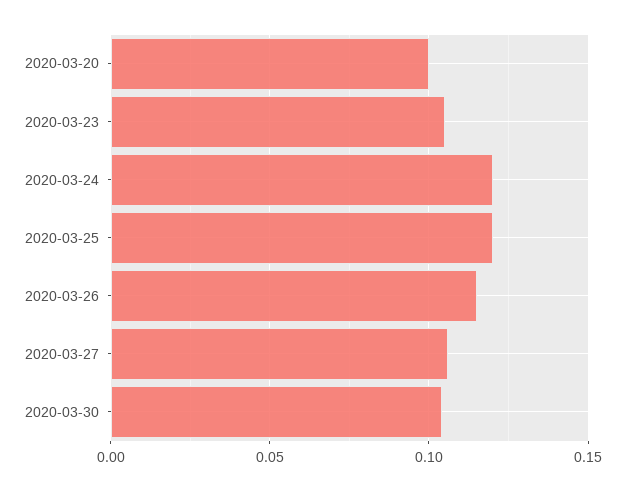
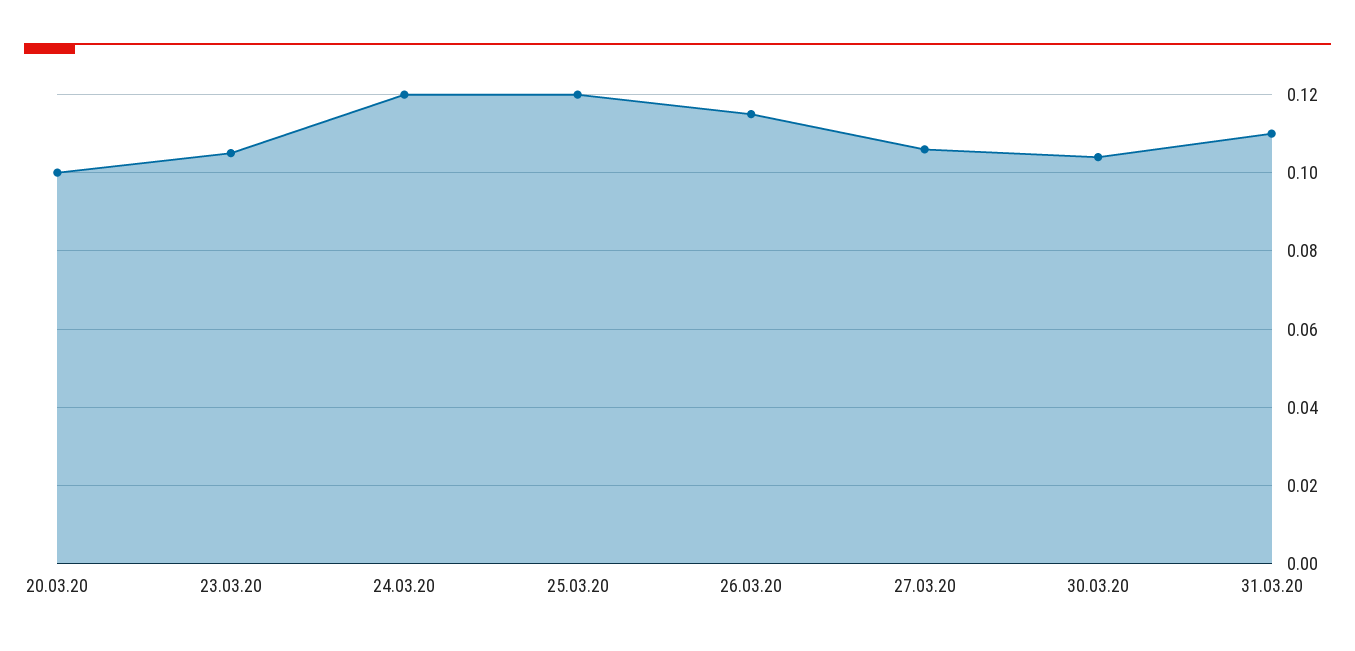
31.03.20: none -> 0.11

